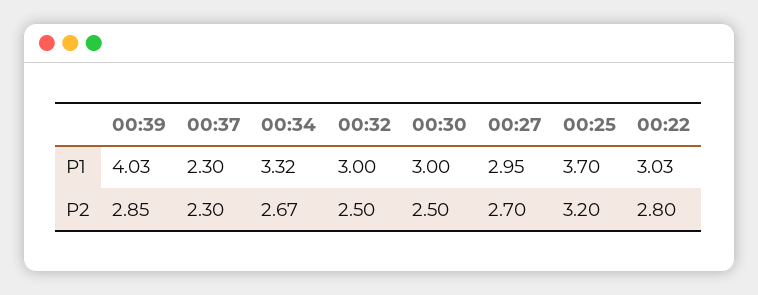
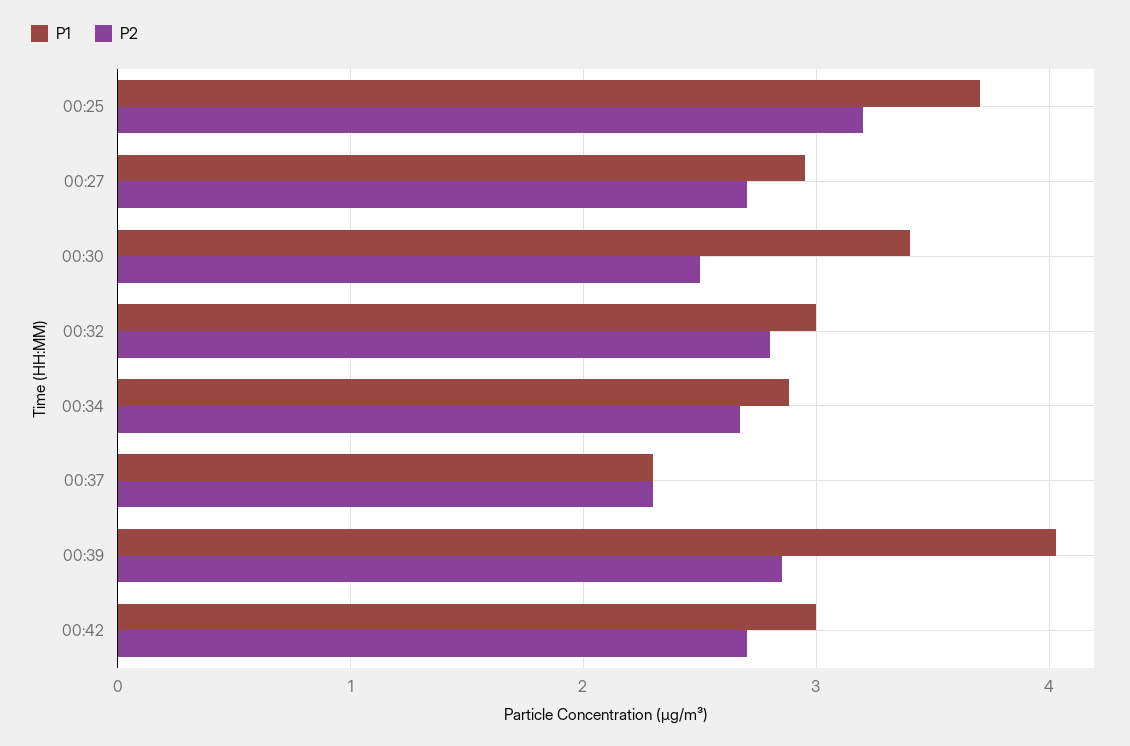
P1, 00:34: 3.32 -> 2.9
P1, 00:30: 3 -> 3.4
P1, 00:22: 3.03 -> none
P2, 00:32: 2.5 -> 2.8
P2, 00:22: 2.8 -> none
P1, 00:42: none -> 3
P2, 00:42: none -> 2.7

